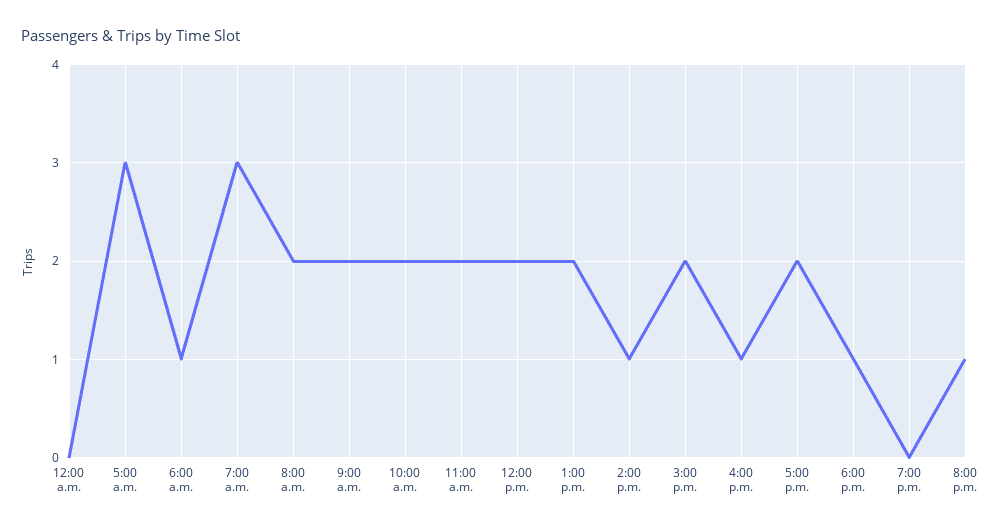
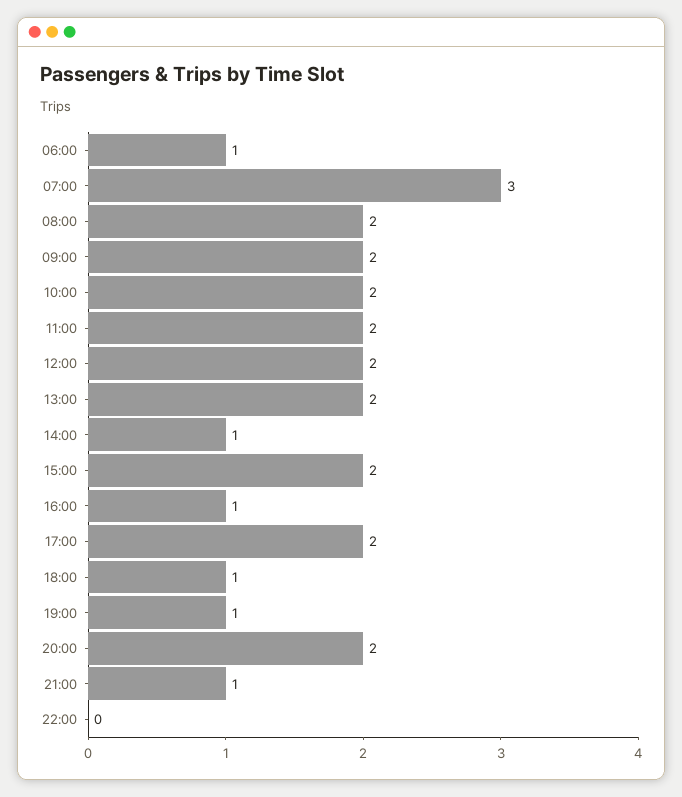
12:00 a.m.: 0 -> none
5:00 a.m.: 3 -> none
7:00 p.m.: 0 -> 1
8:00 p.m.: 1 -> 2
21:00: none -> 1
22:00: none -> 0

